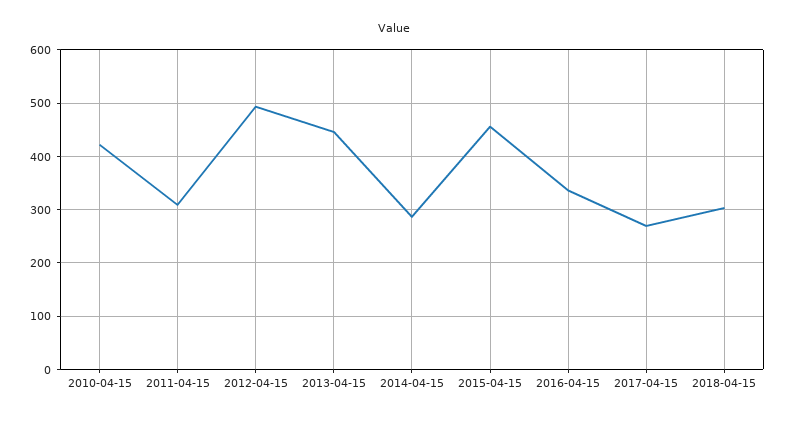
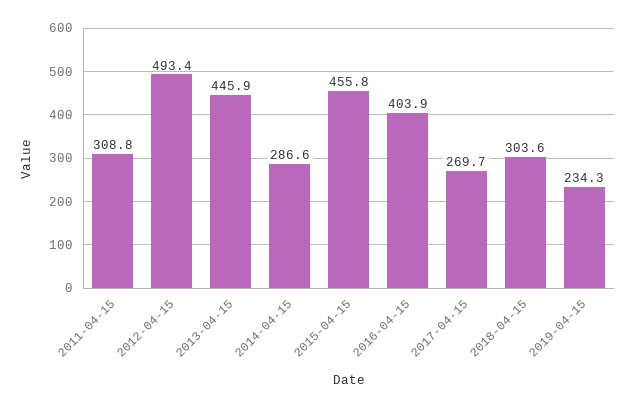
2010-04-15: 420 -> none
2016-04-15: 340 -> 403.9
2019-04-15: none -> 234.3

